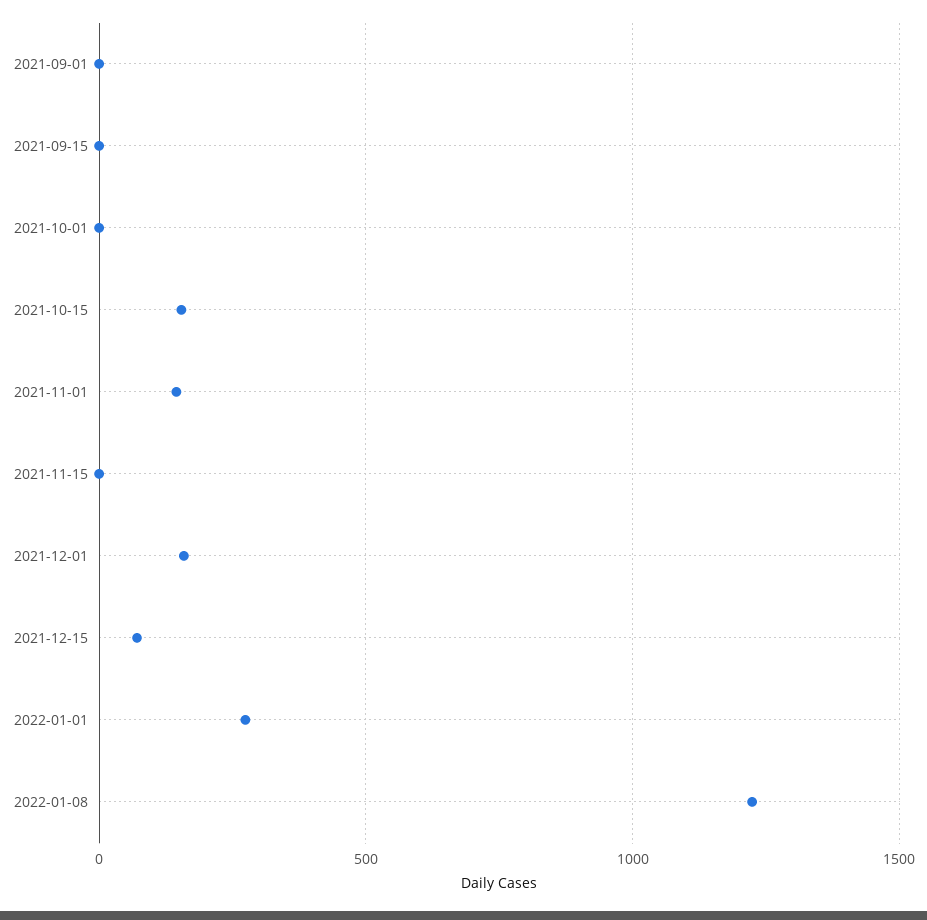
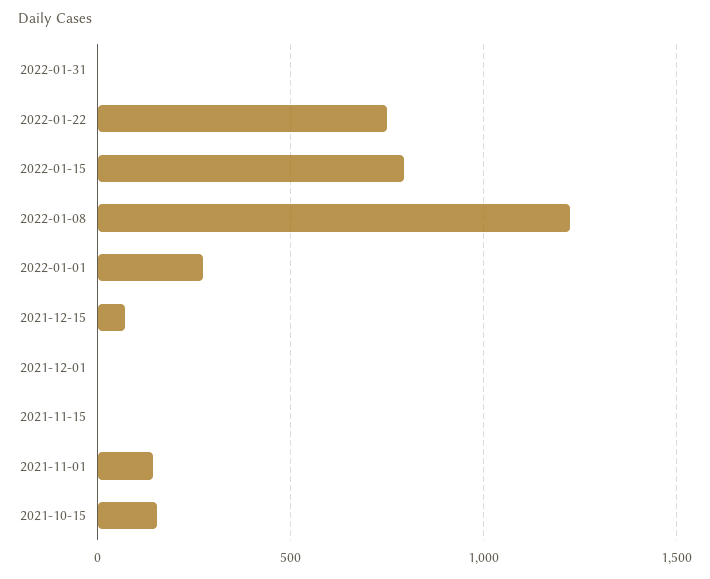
2021-09-01: 0 -> none
2021-09-15: 0 -> none
2021-10-01: 0 -> none
2021-12-01: 150 -> 0
2022-01-31: none -> 0
2022-01-22: none -> 750
2022-01-15: none -> 800

